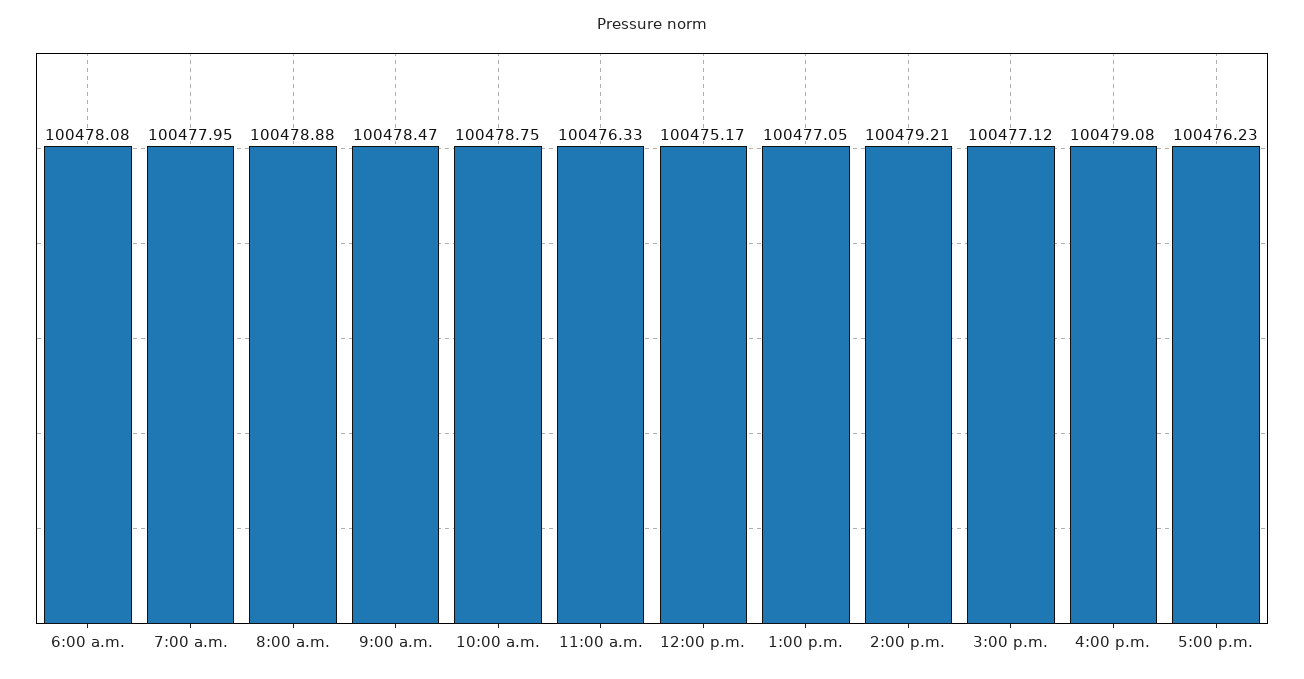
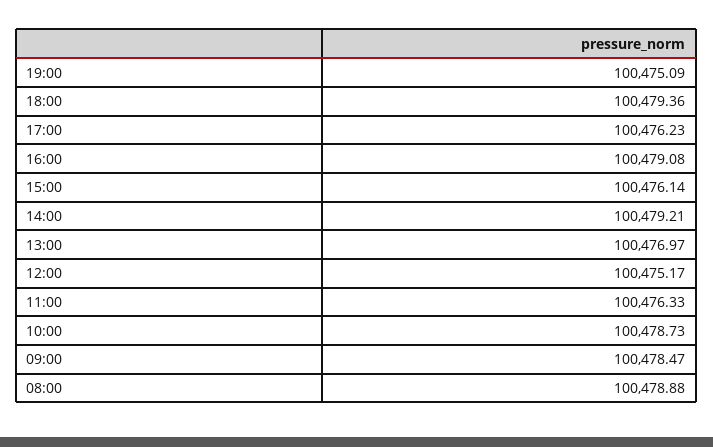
6:00 a.m.: 100478.08 -> none
7:00 a.m.: 100477.95 -> none
10:00 a.m.: 100478.75 -> 100478.73
1:00 p.m.: 100477.05 -> 100476.97
3:00 p.m.: 100477.12 -> 100476.14
19:00: none -> 100475.09
18:00: none -> 100479.36

